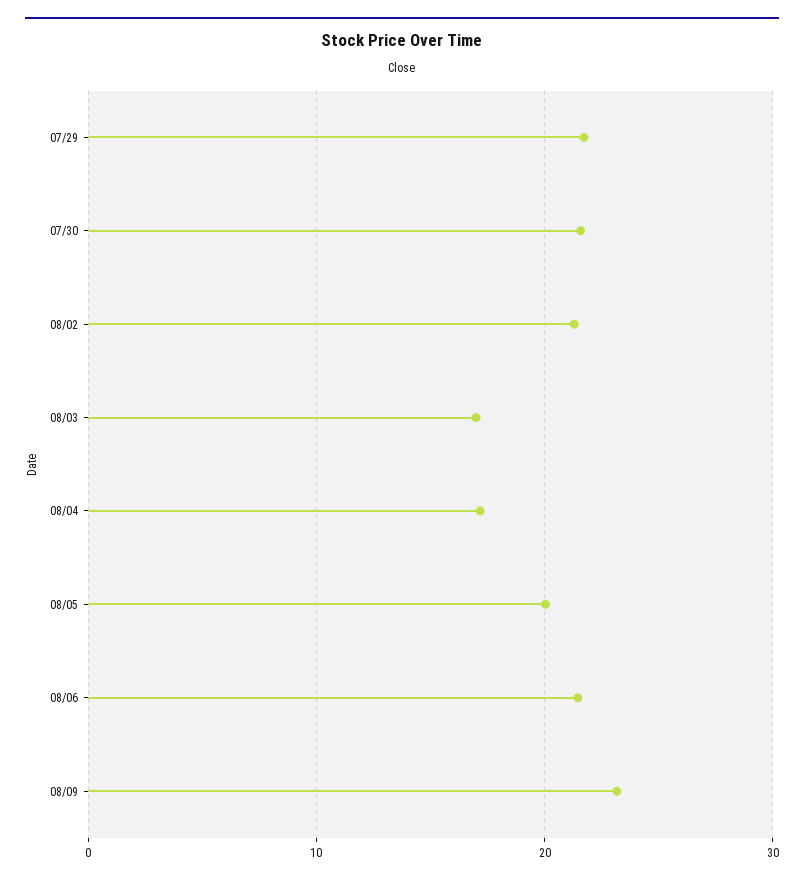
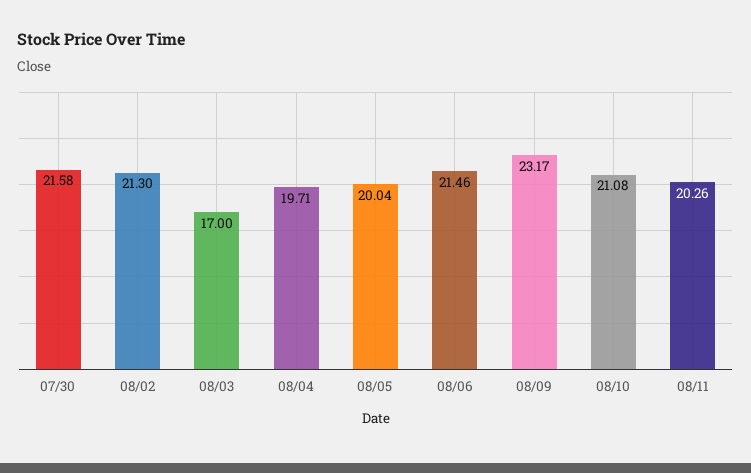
07/29: 22 -> none
08/04: 17 -> 19.71
08/10: none -> 21.08
08/11: none -> 20.26

